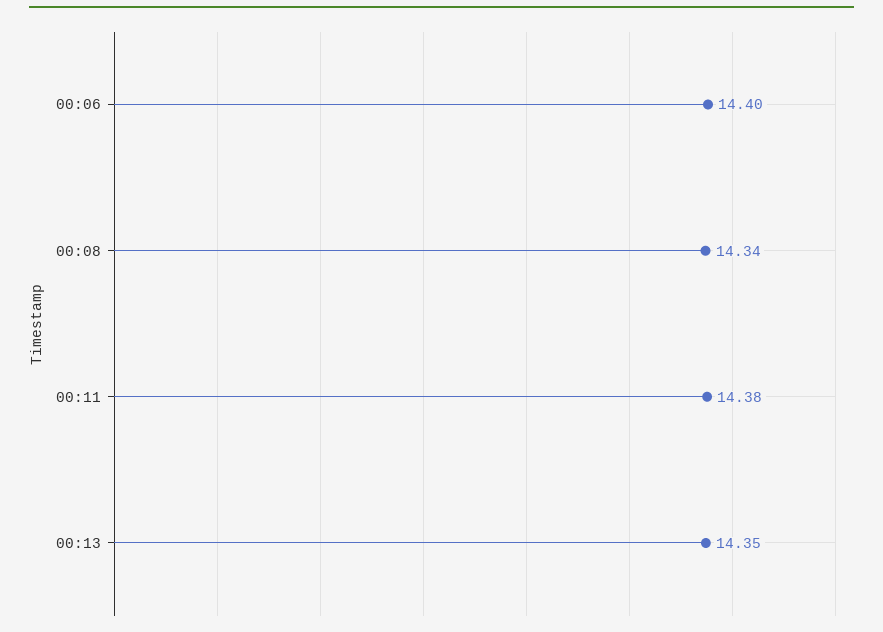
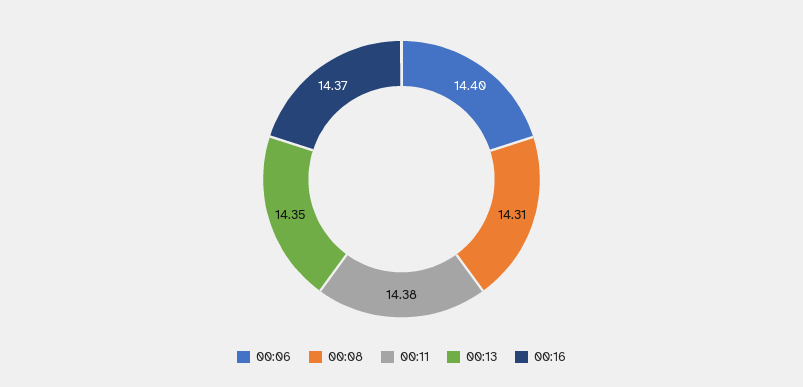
00:08: 14.34 -> 14.31
00:16: none -> 14.37

